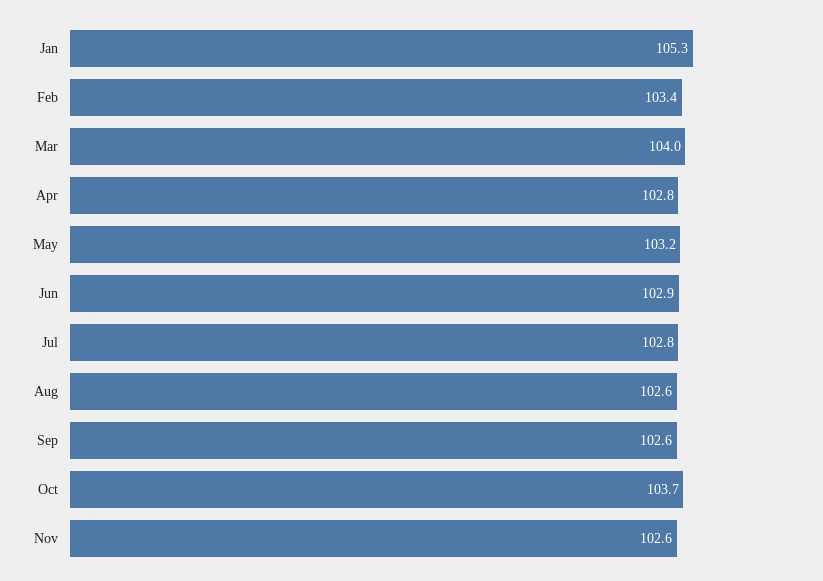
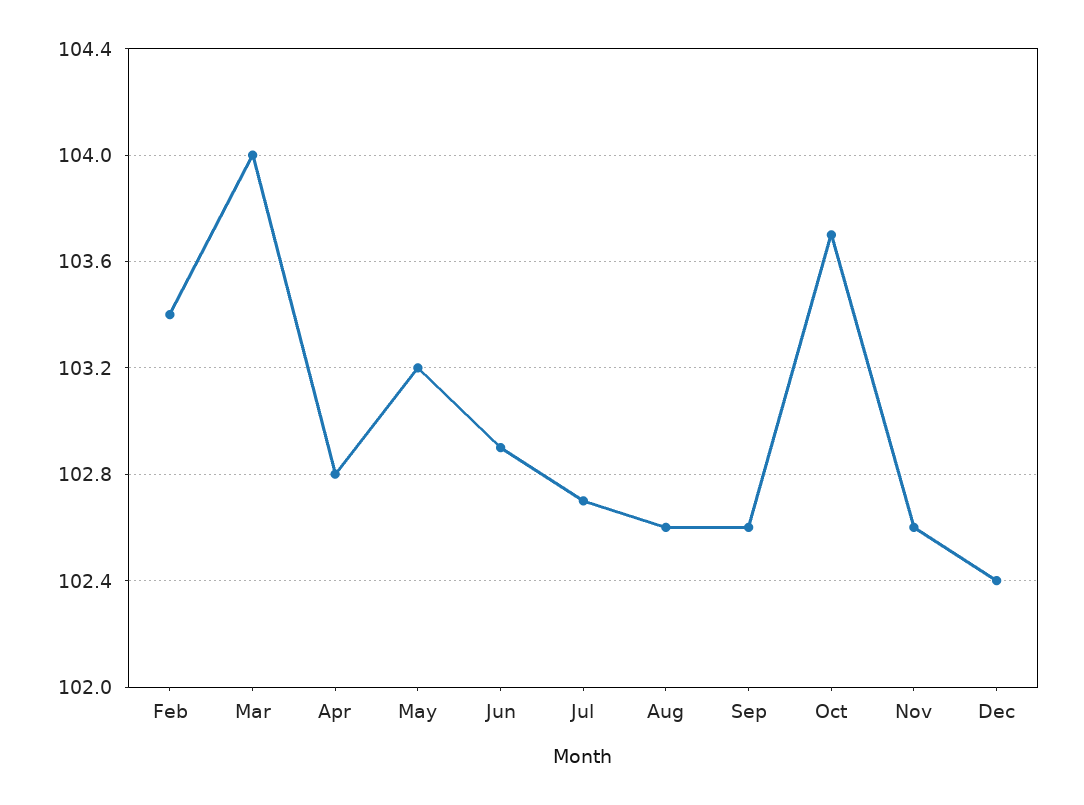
Jan: 105.3 -> none
Jul: 102.8 -> 102.7
Dec: none -> 102.4

